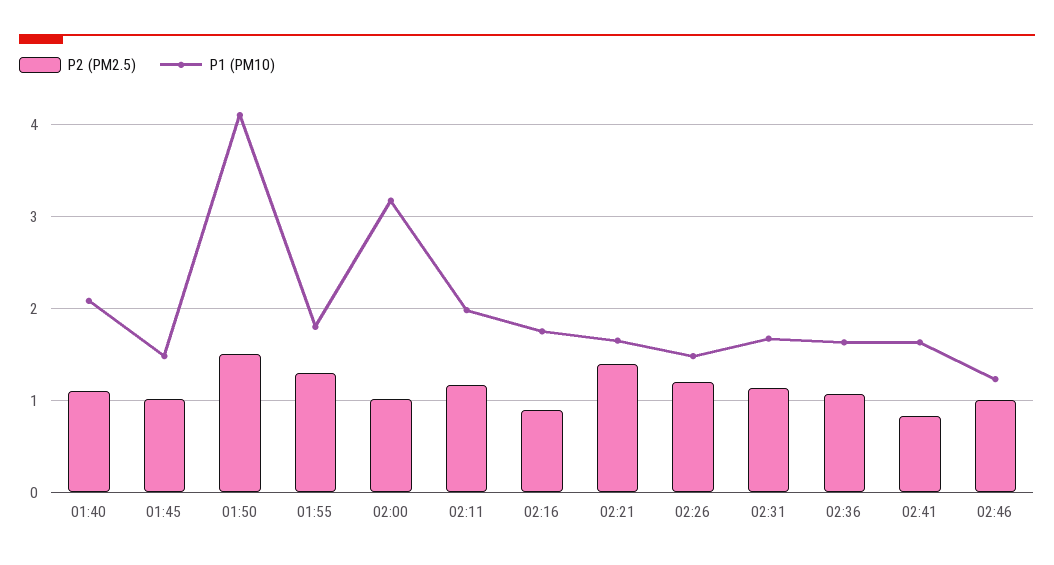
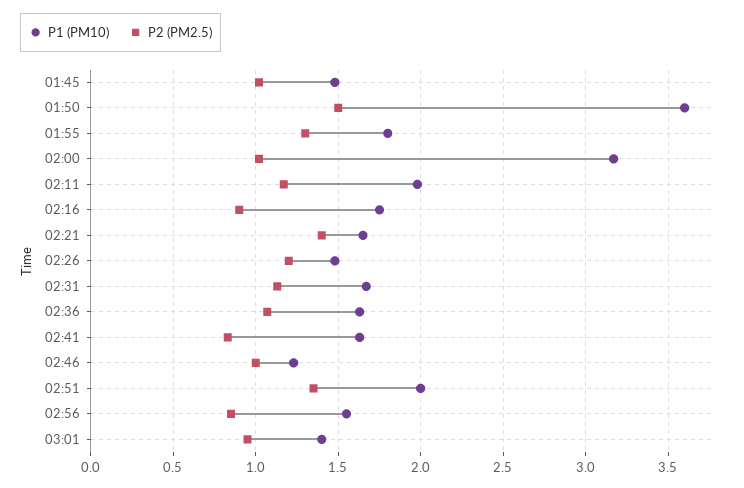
P2 (PM2.5), 01:40: 1.1 -> none
P1 (PM10), 01:40: 2.1 -> none
P1 (PM10), 01:50: 4.1 -> 3.6
P1 (PM10), 02:51: none -> 2
P2 (PM2.5), 02:51: none -> 1.35
P1 (PM10), 02:56: none -> 1.55
P2 (PM2.5), 02:56: none -> 0.85
P1 (PM10), 03:01: none -> 1.4
P2 (PM2.5), 03:01: none -> 0.95

